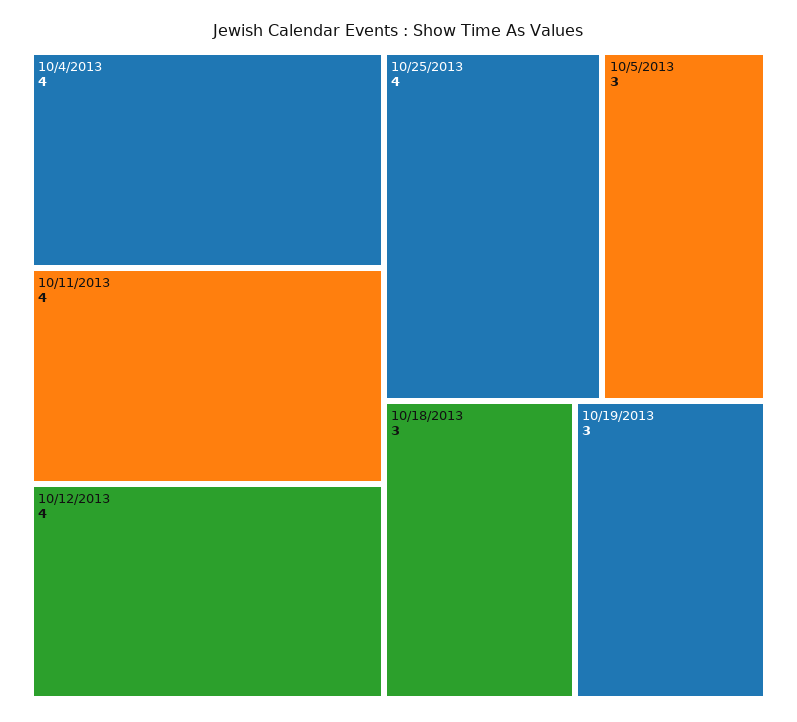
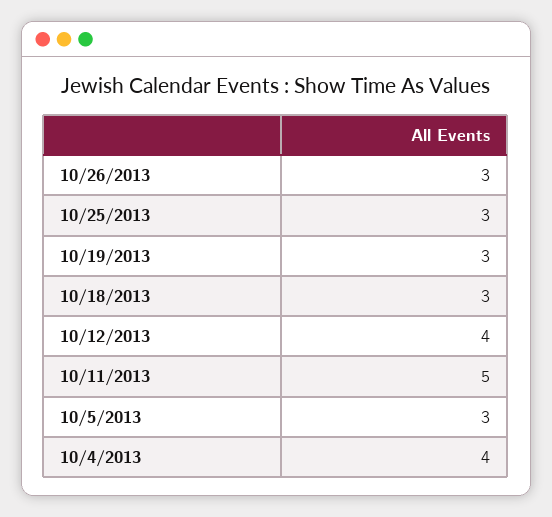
10/11/2013: 4 -> 5
10/25/2013: 4 -> 3
10/26/2013: none -> 3

